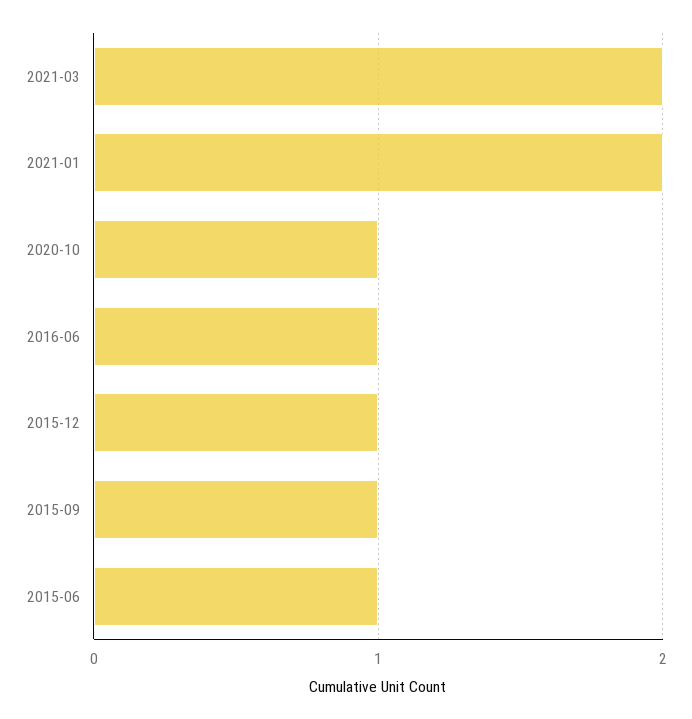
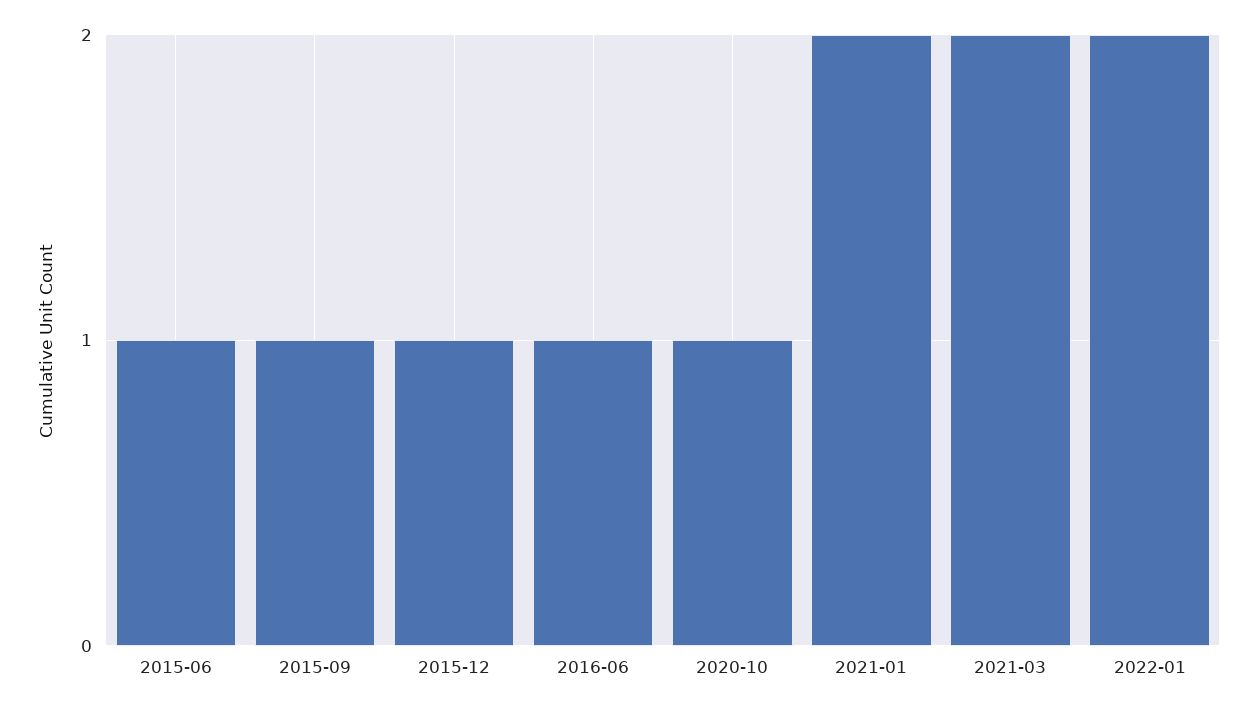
2022-01: none -> 2

